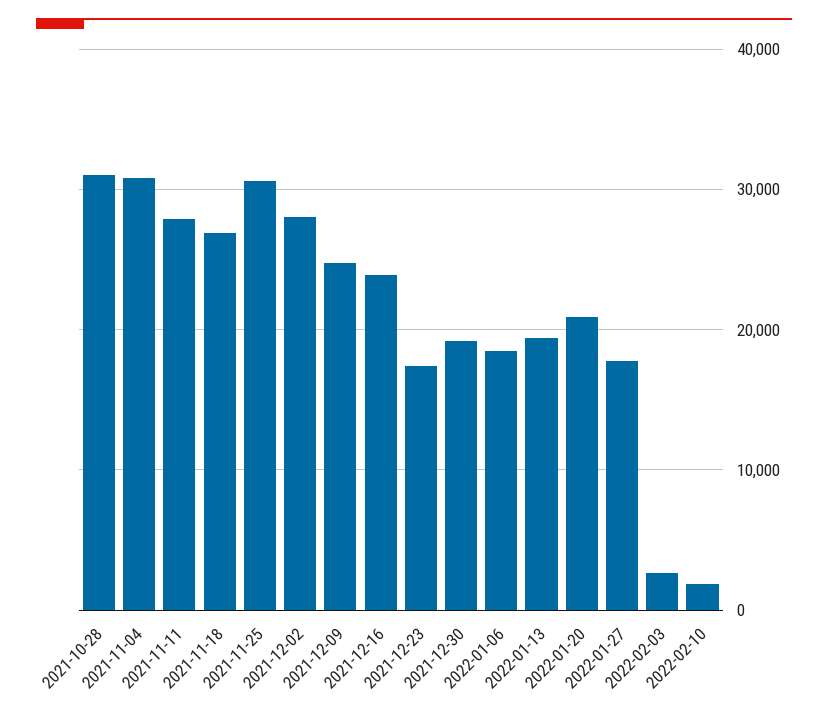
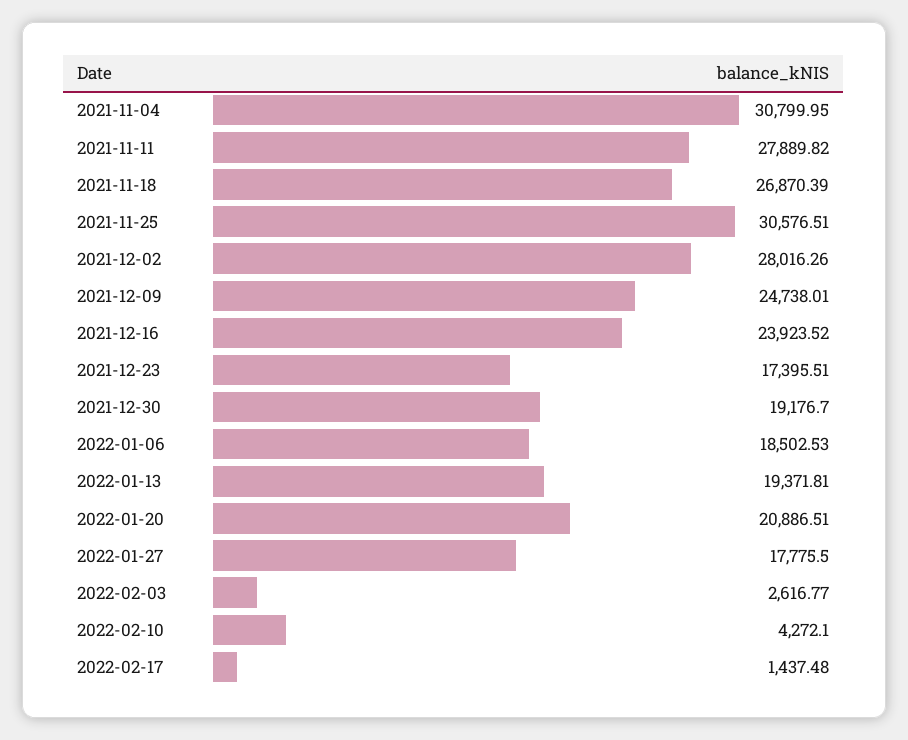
2021-10-28: 31000 -> none
2022-02-10: 2000 -> 4272.1
2022-02-17: none -> 1437.48

